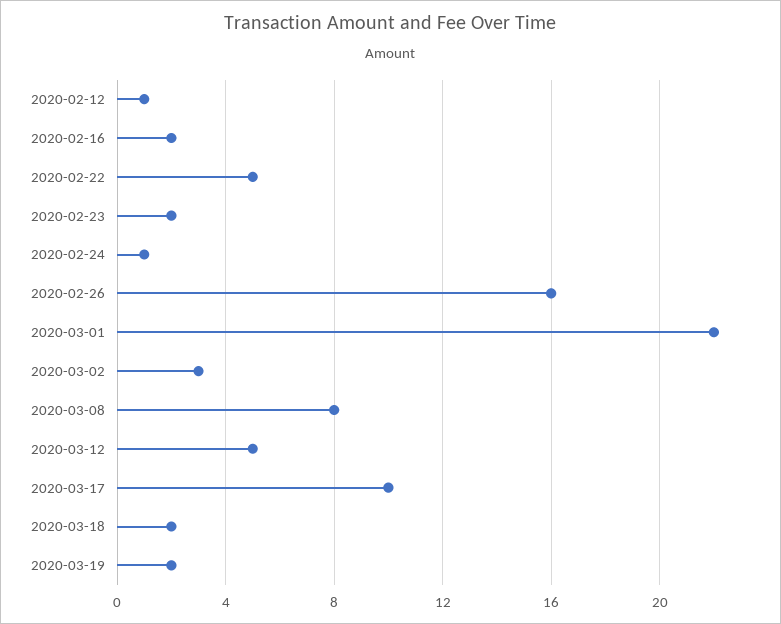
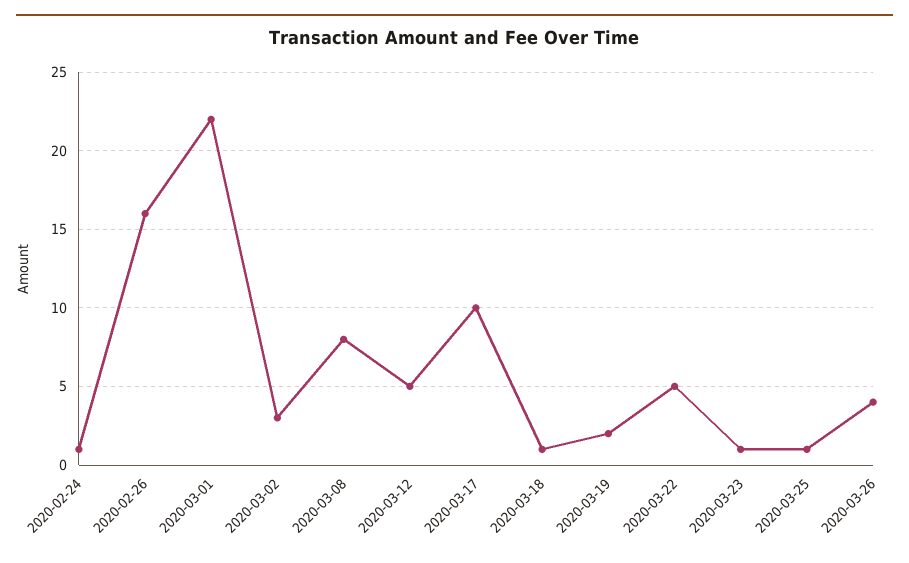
2020-02-12: 1 -> none
2020-02-16: 2 -> none
2020-02-22: 5 -> none
2020-02-23: 2 -> none
2020-03-18: 2 -> 1
2020-03-22: none -> 5
2020-03-23: none -> 1
2020-03-25: none -> 1
2020-03-26: none -> 4

